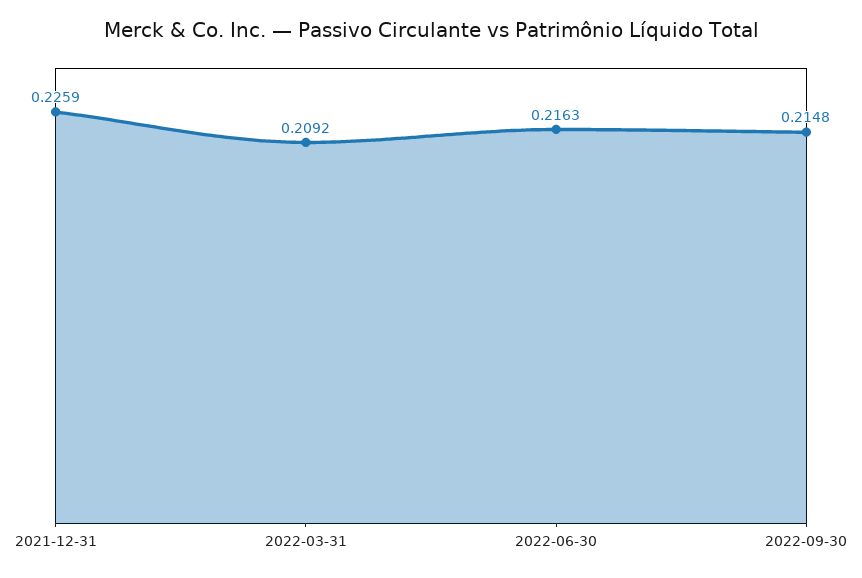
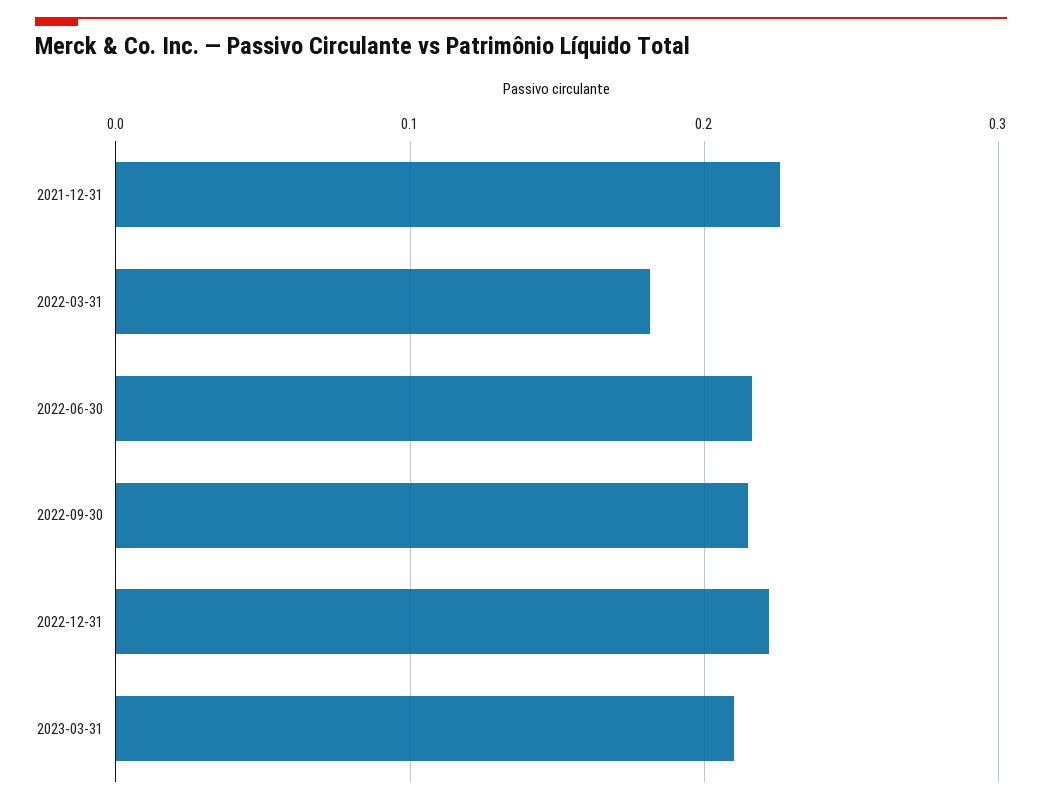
2022-03-31: 0.2092 -> 0.18
2022-12-31: none -> 0.22
2023-03-31: none -> 0.21

